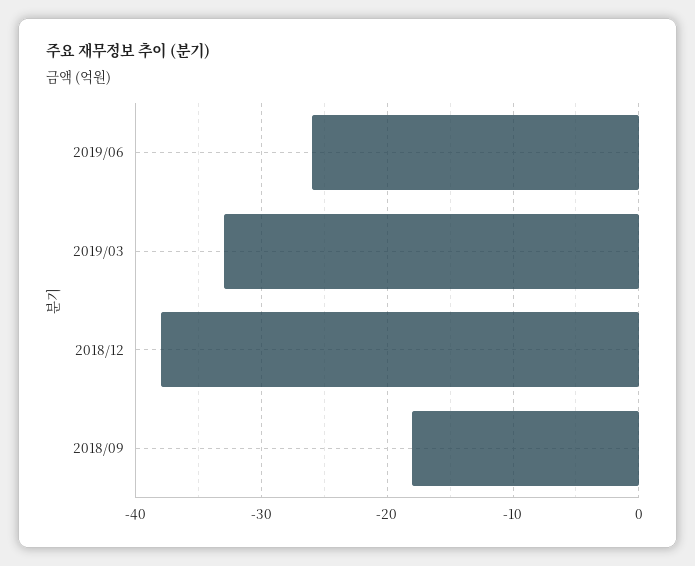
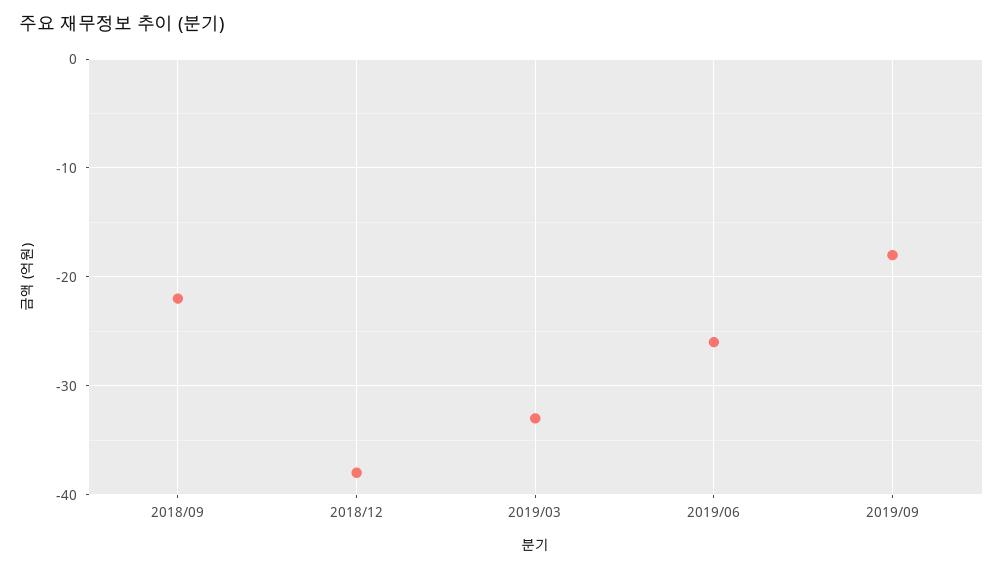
2018/09: -18 -> -22
2019/09: none -> -18

